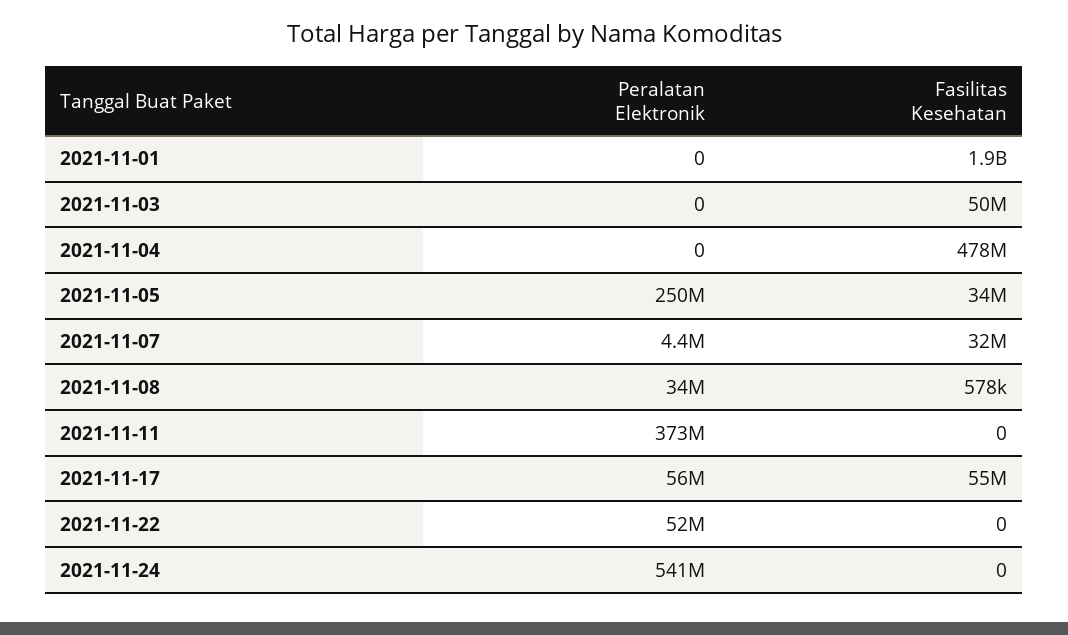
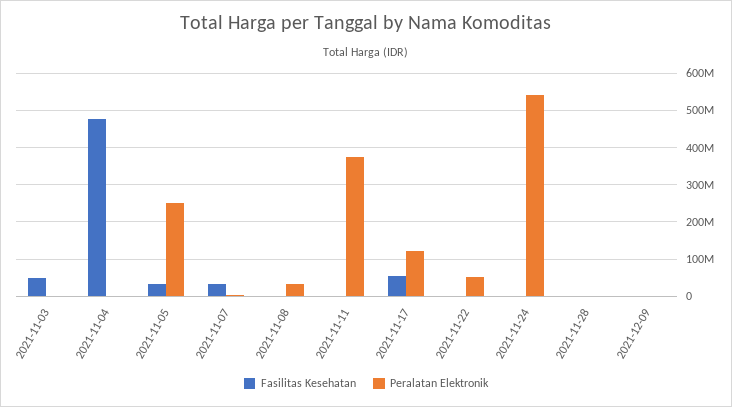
Peralatan Elektronik, 2021-11-01: 0 -> none
Fasilitas Kesehatan, 2021-11-01: 1900000000 -> none
Peralatan Elektronik, 2021-11-17: 56000000 -> 120000000
Fasilitas Kesehatan, 2021-11-28: none -> 0
Peralatan Elektronik, 2021-11-28: none -> 0
Fasilitas Kesehatan, 2021-12-09: none -> 0
Peralatan Elektronik, 2021-12-09: none -> 0

